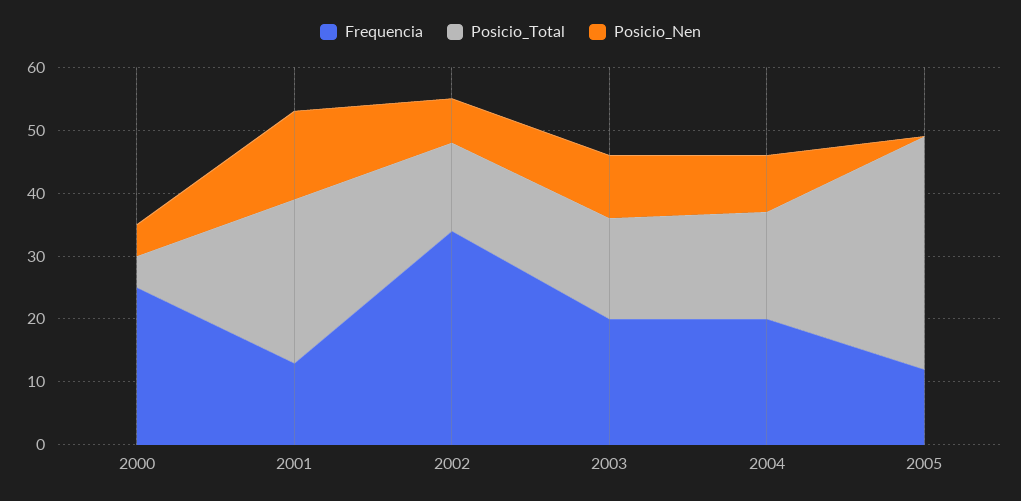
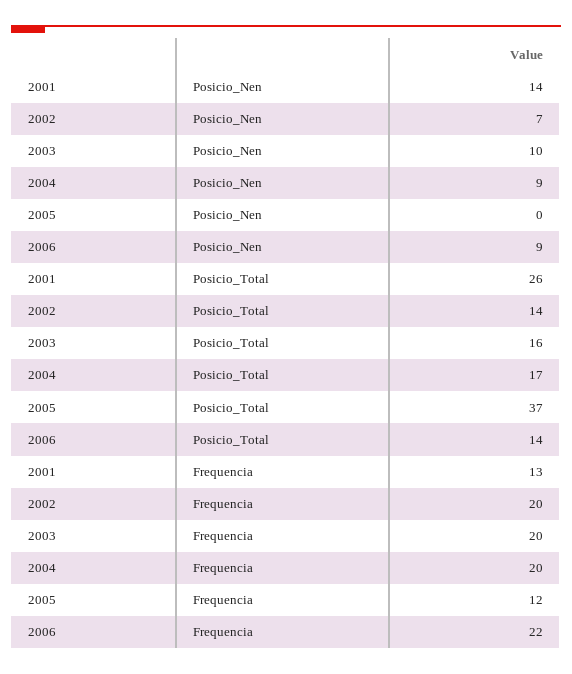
Frequencia, 2000: 25 -> none
Posicio_Total, 2000: 5 -> none
Posicio_Nen, 2000: 5 -> none
Frequencia, 2002: 35 -> 20
Posicio_Nen, 2006: none -> 9
Posicio_Total, 2006: none -> 14
Frequencia, 2006: none -> 22

